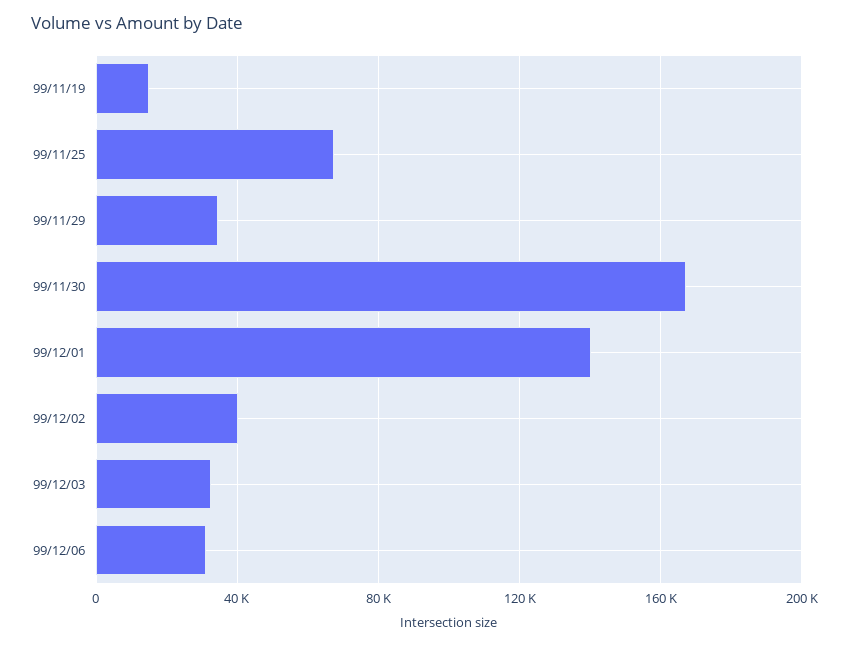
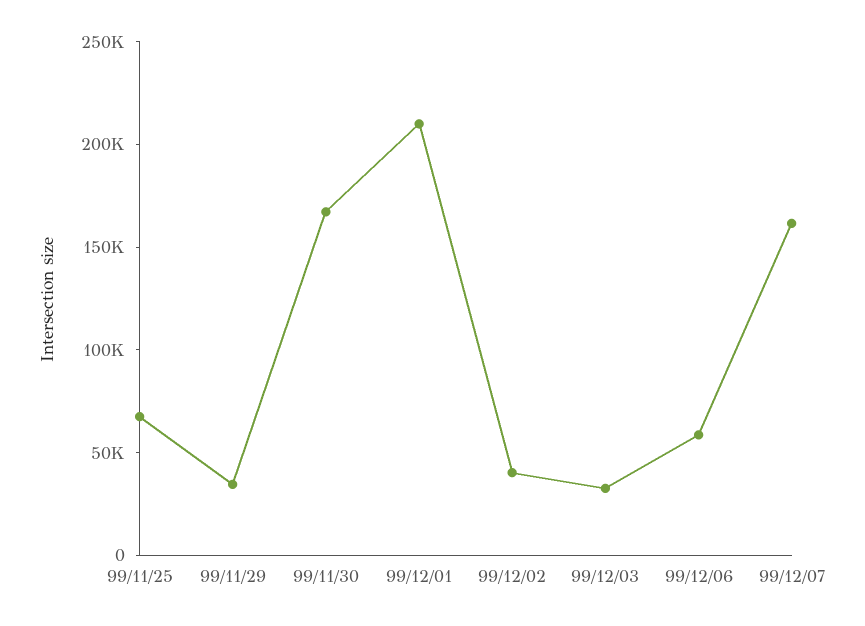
99/11/19: 15000 -> none
99/12/01: 140000 -> 210000
99/12/06: 30000 -> 60000
99/12/07: none -> 160000

